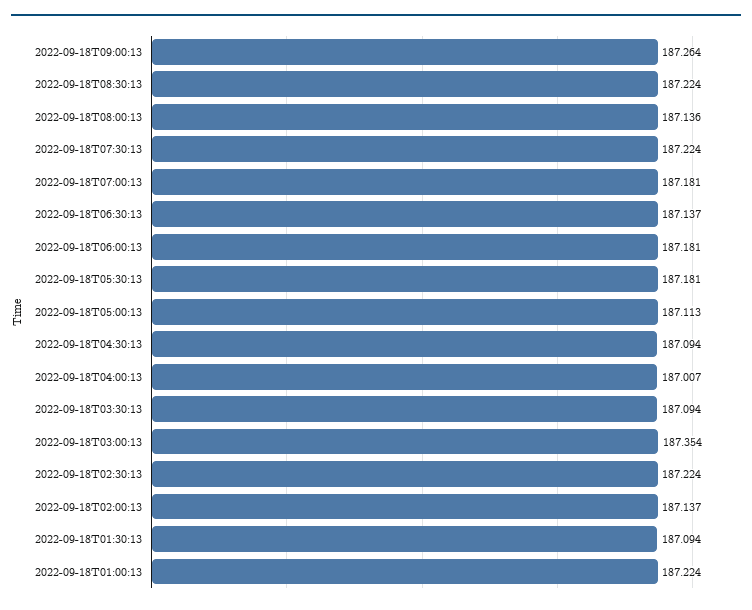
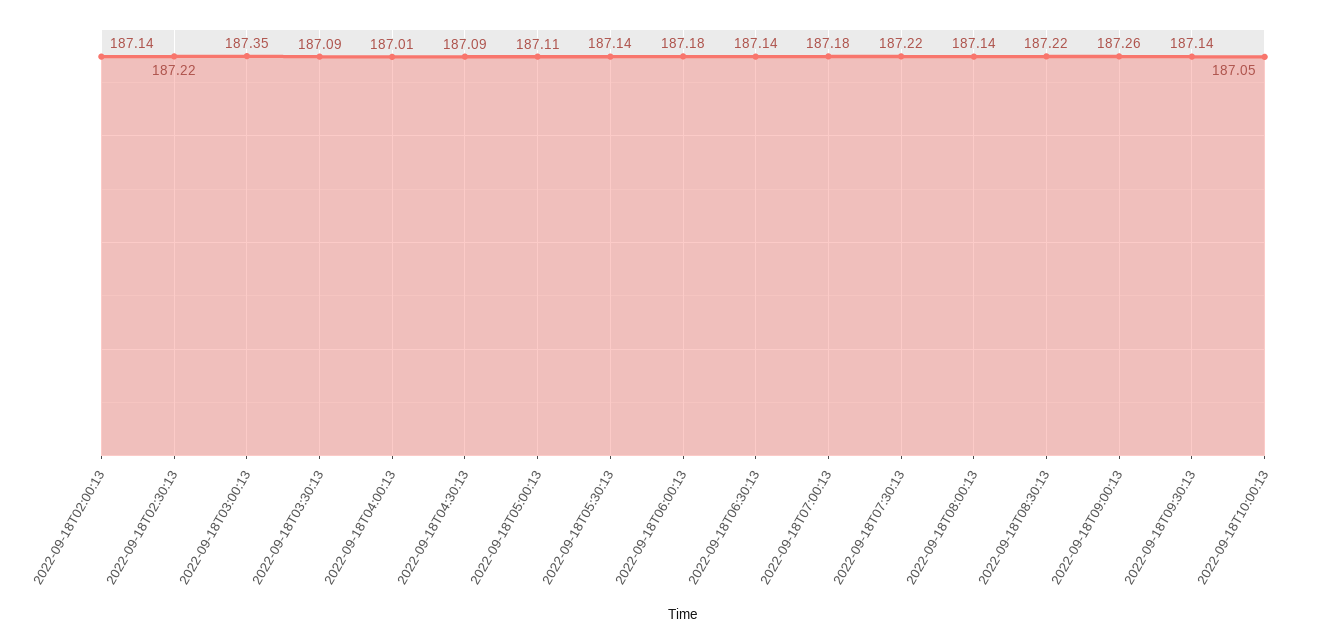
2022-09-18T05:30:13: 187.181 -> 187.14
2022-09-18T01:30:13: 187.094 -> none
2022-09-18T01:00:13: 187.224 -> none
2022-09-18T09:30:13: none -> 187.14
2022-09-18T10:00:13: none -> 187.05

